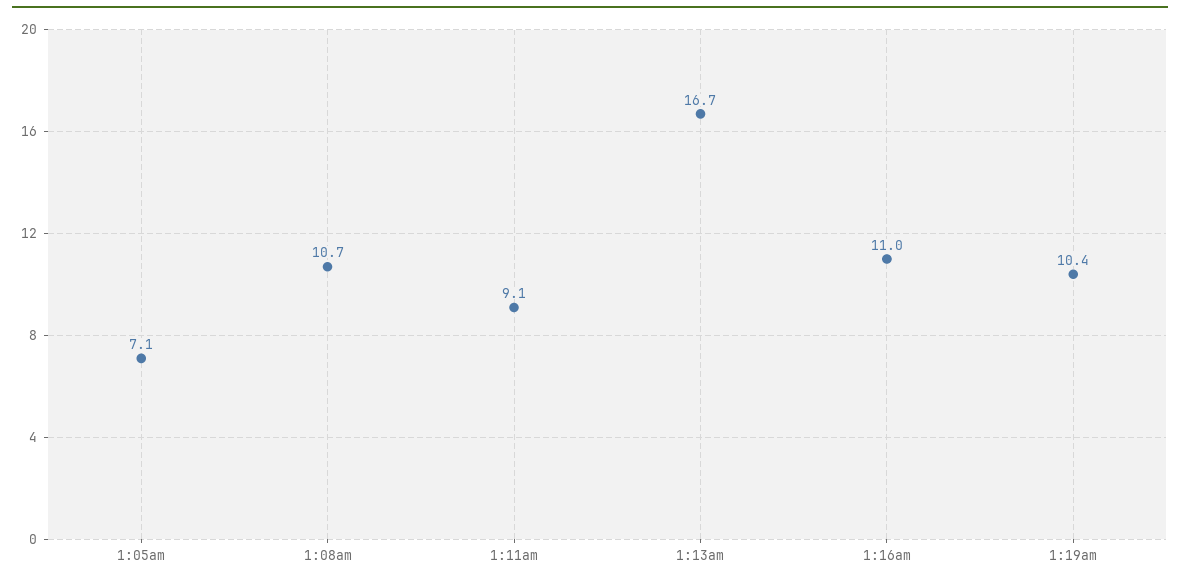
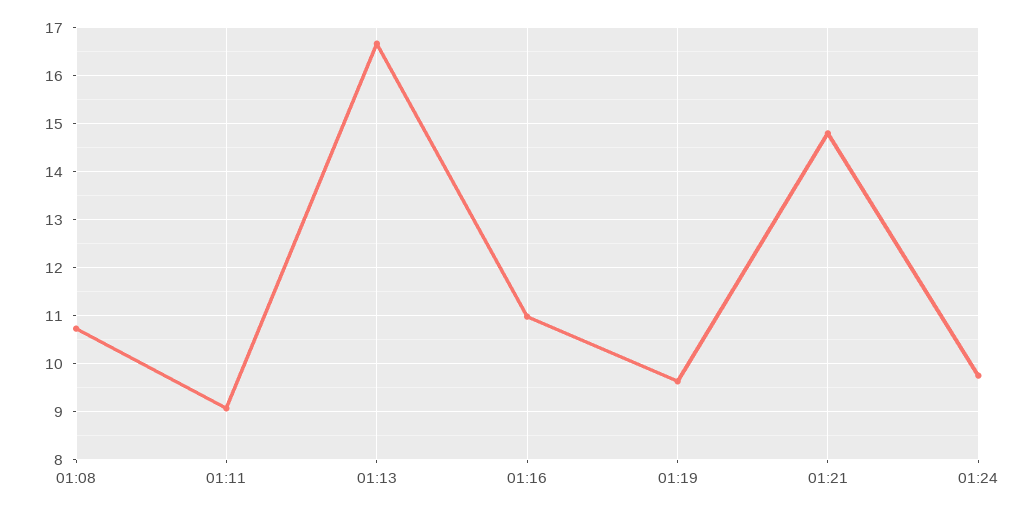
1:05am: 7.1 -> none
1:19am: 10.4 -> 9.6
01:21: none -> 14.8
01:24: none -> 9.8

